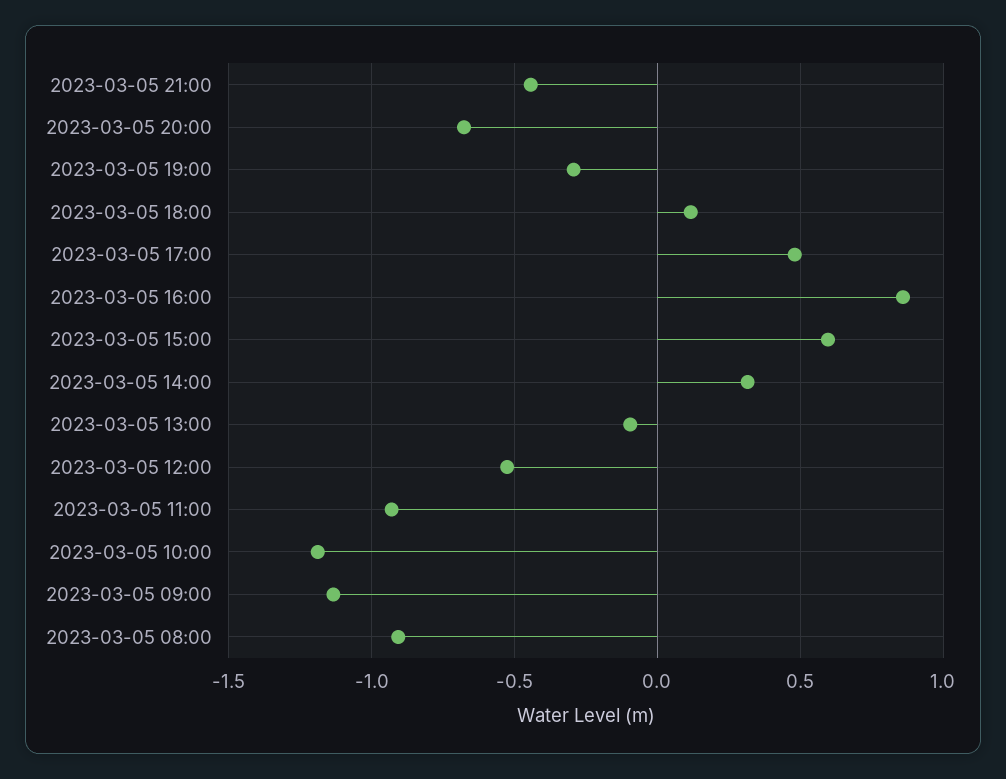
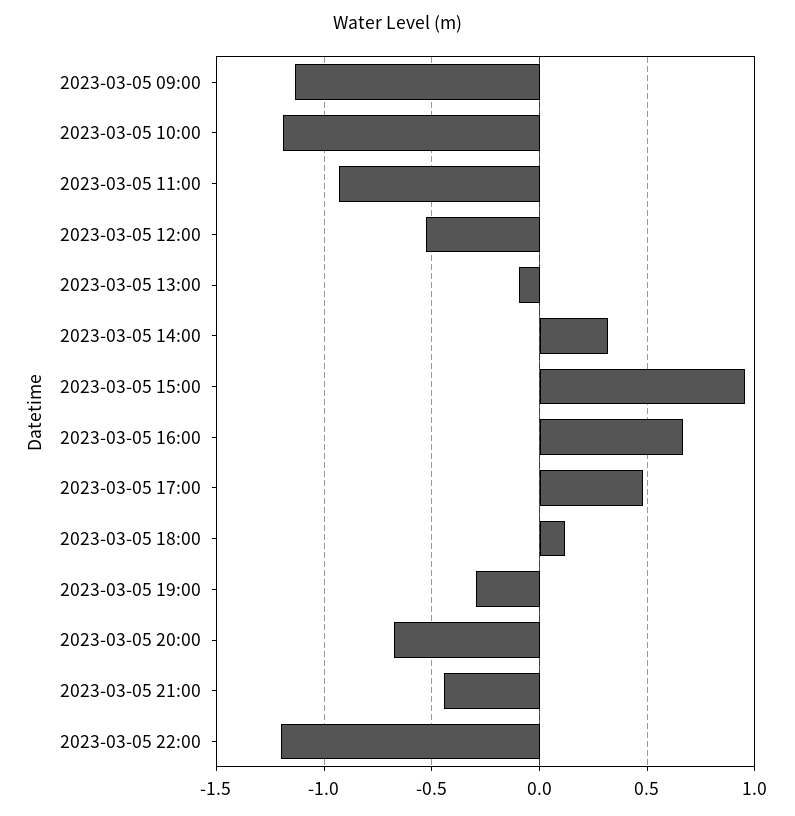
2023-03-05 16:00: 0.85 -> 0.65
2023-03-05 15:00: 0.6 -> 0.95
2023-03-05 08:00: -0.9 -> none
2023-03-05 22:00: none -> -1.2

